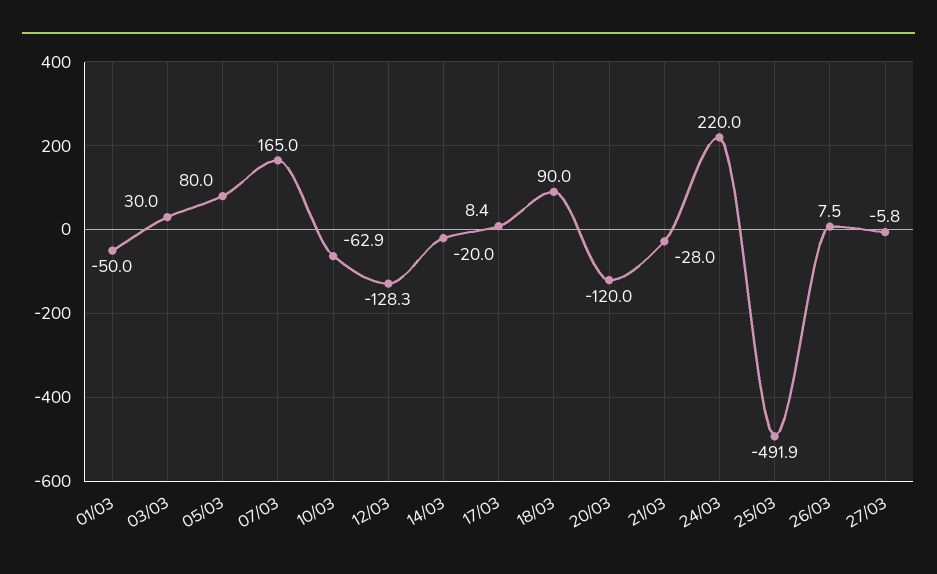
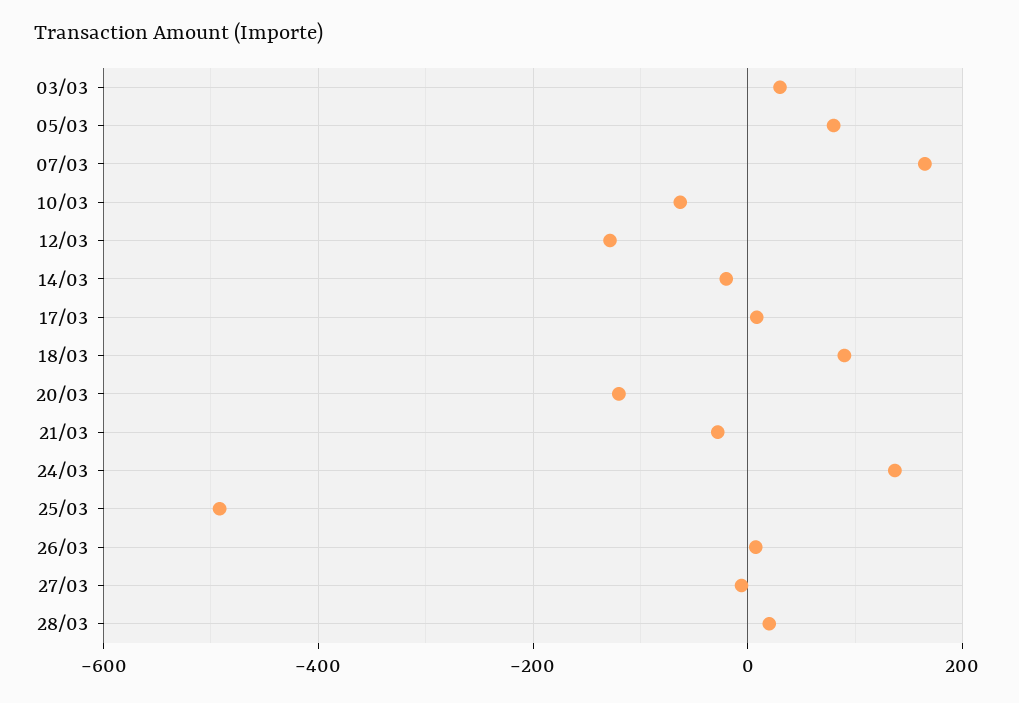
01/03: -50 -> none
24/03: 220 -> 140
28/03: none -> 20

